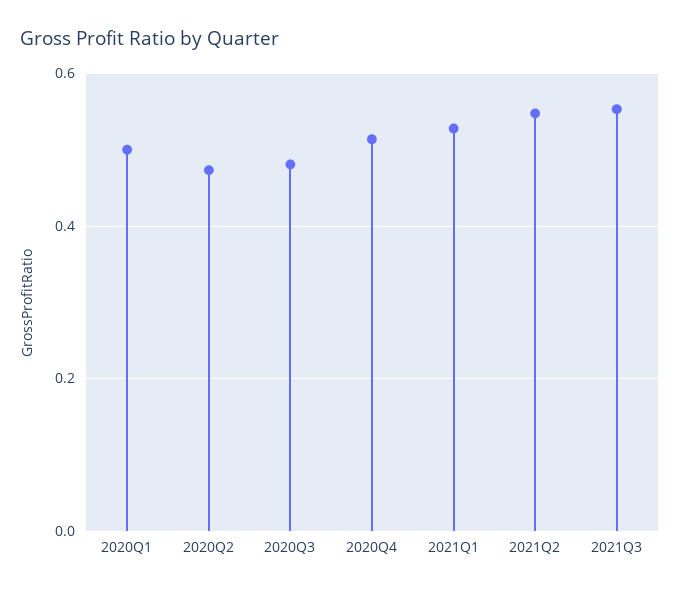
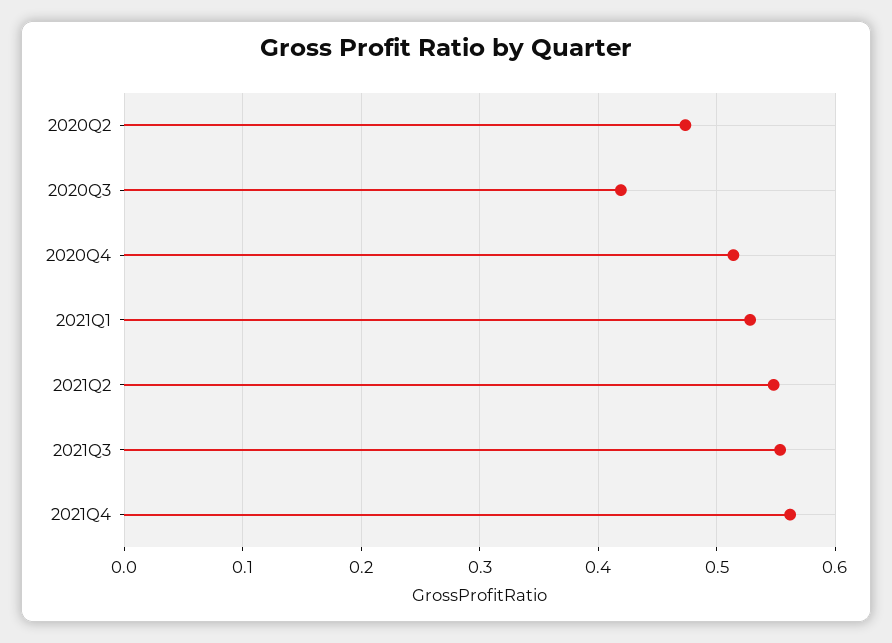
2020Q1: 0.5 -> none
2020Q3: 0.48 -> 0.42
2021Q4: none -> 0.56

